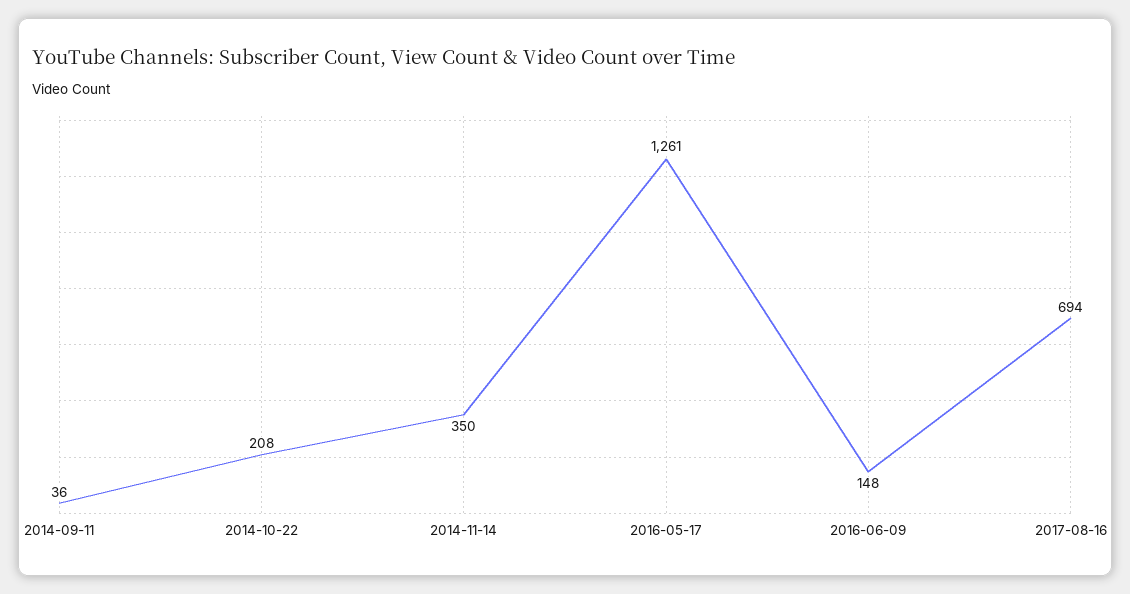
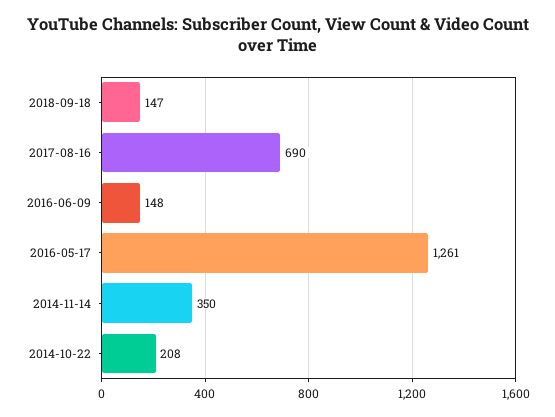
2014-09-11: 36 -> none
2017-08-16: 694 -> 690
2018-09-18: none -> 147

